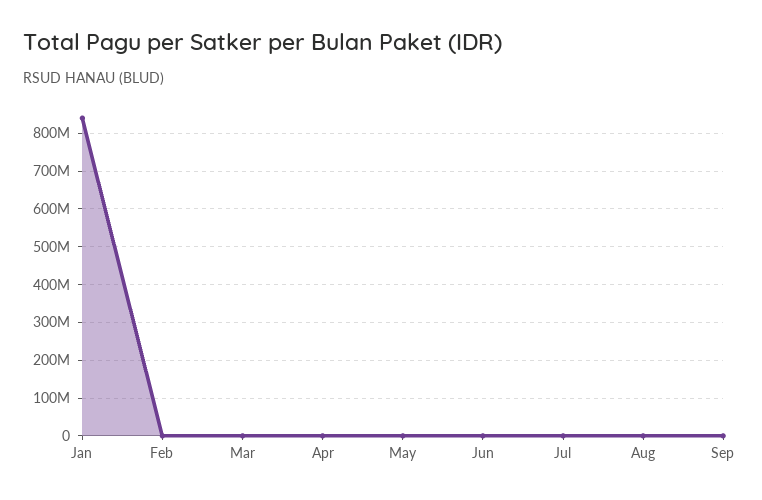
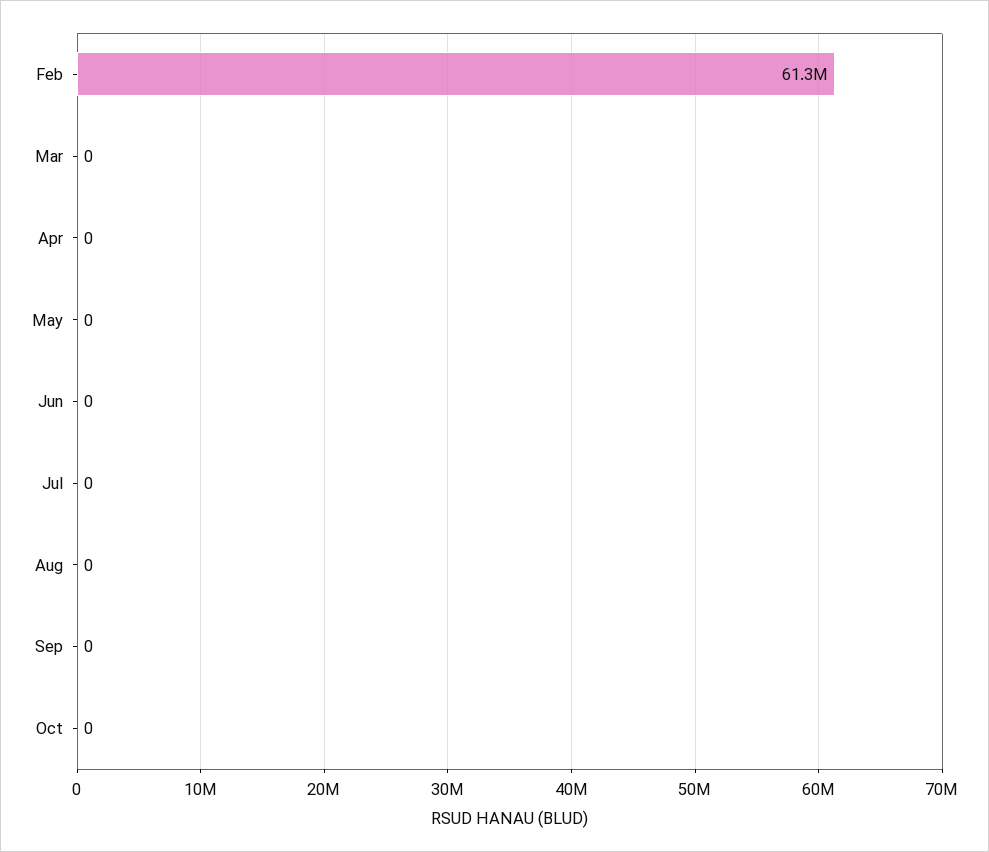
Jan: 840000000 -> none
Feb: 0 -> 61300000
Oct: none -> 0

